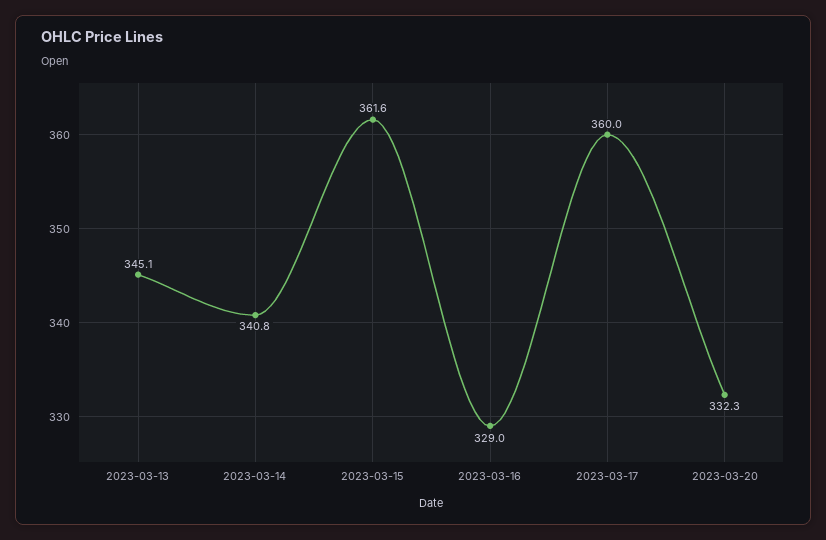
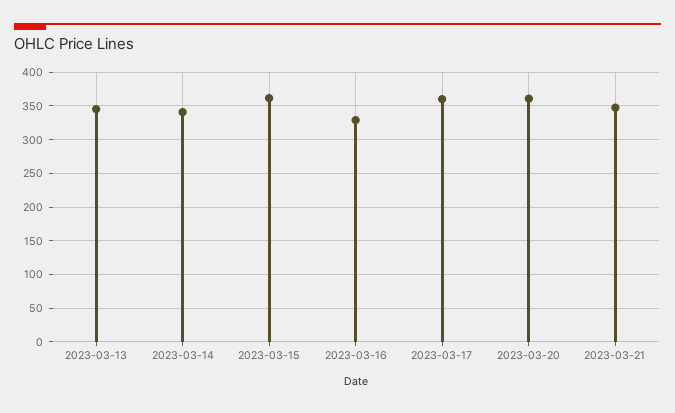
2023-03-20: 332.3 -> 360
2023-03-21: none -> 350

